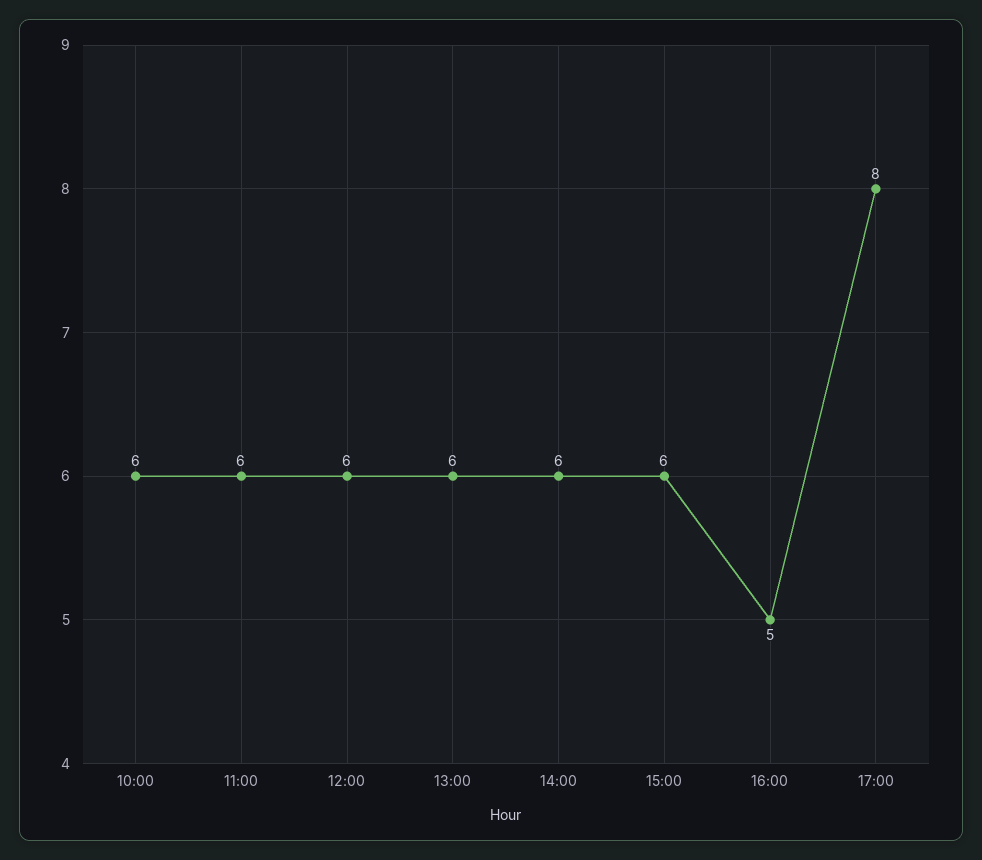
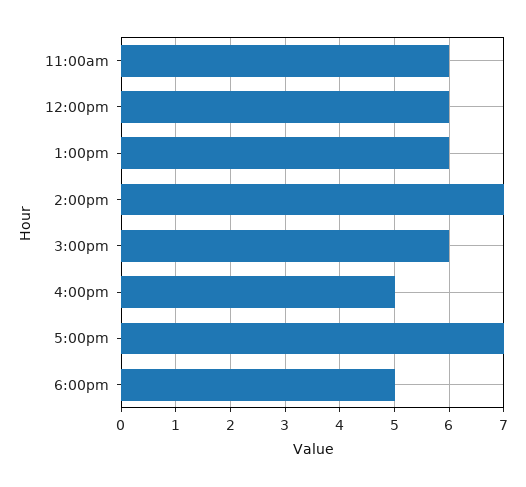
10:00: 6 -> none
14:00: 6 -> 7
17:00: 8 -> 7
6:00pm: none -> 5

